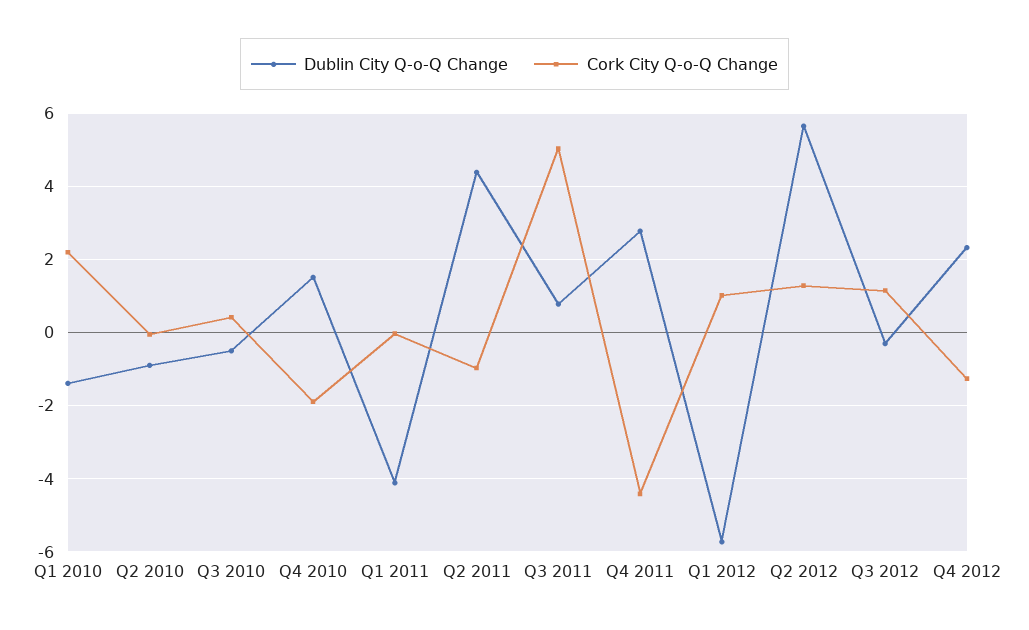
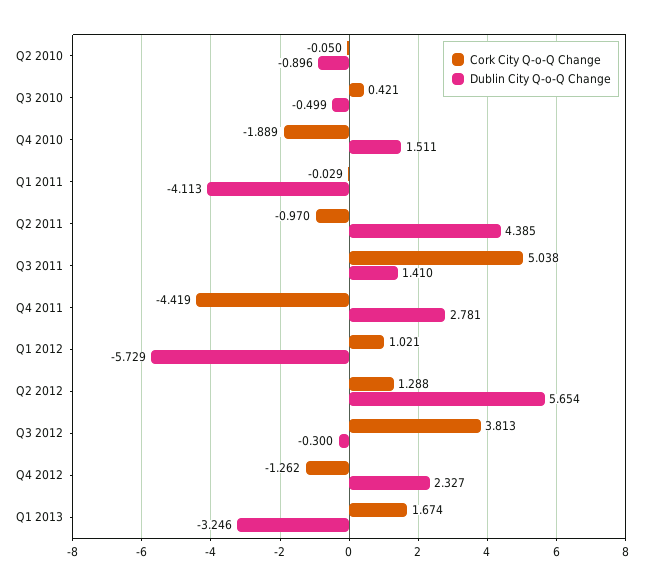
Dublin City Q-o-Q Change, Q1 2010: -1.4 -> none
Cork City Q-o-Q Change, Q1 2010: 2.2 -> none
Dublin City Q-o-Q Change, Q3 2011: 0.8 -> 1.41
Cork City Q-o-Q Change, Q3 2012: 1.2 -> 3.813
Cork City Q-o-Q Change, Q1 2013: none -> 1.674
Dublin City Q-o-Q Change, Q1 2013: none -> -3.246

